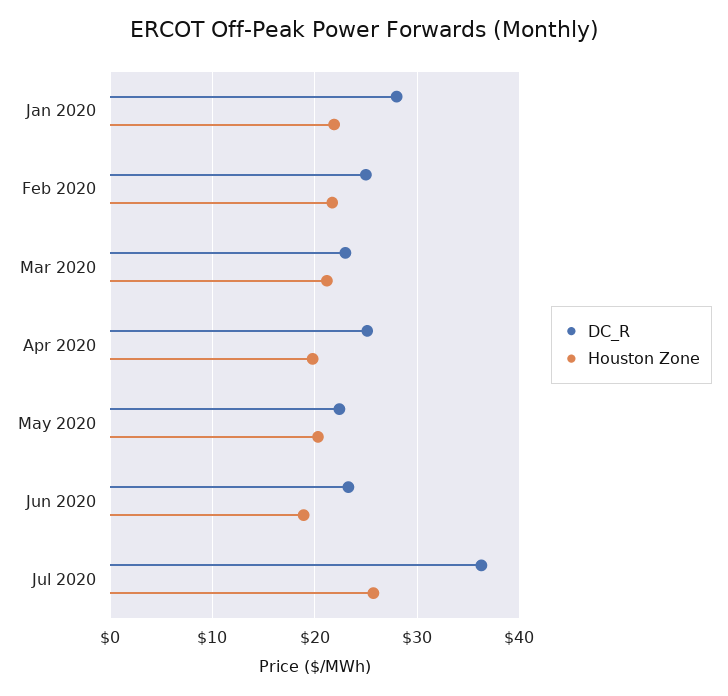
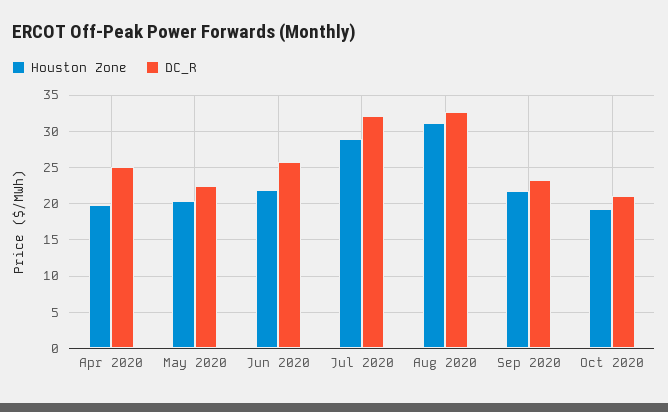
DC_R, Jan 2020: 28 -> none
Houston Zone, Jan 2020: 22 -> none
DC_R, Feb 2020: 25 -> none
Houston Zone, Feb 2020: 22 -> none
DC_R, Mar 2020: 23 -> none
Houston Zone, Mar 2020: 21 -> none
DC_R, Jun 2020: 23 -> 26
Houston Zone, Jun 2020: 19 -> 22
DC_R, Jul 2020: 36 -> 32
Houston Zone, Jul 2020: 26 -> 29
Houston Zone, Aug 2020: none -> 31
DC_R, Aug 2020: none -> 33
Houston Zone, Sep 2020: none -> 22
DC_R, Sep 2020: none -> 23
Houston Zone, Oct 2020: none -> 19
DC_R, Oct 2020: none -> 21

